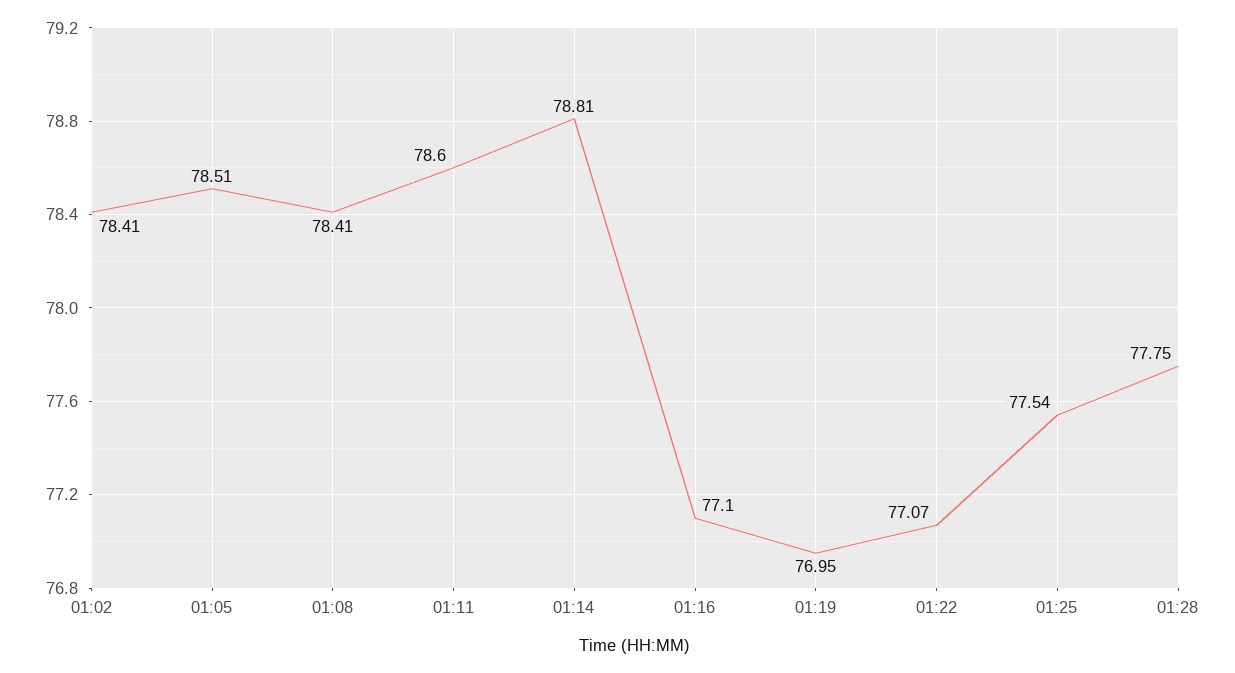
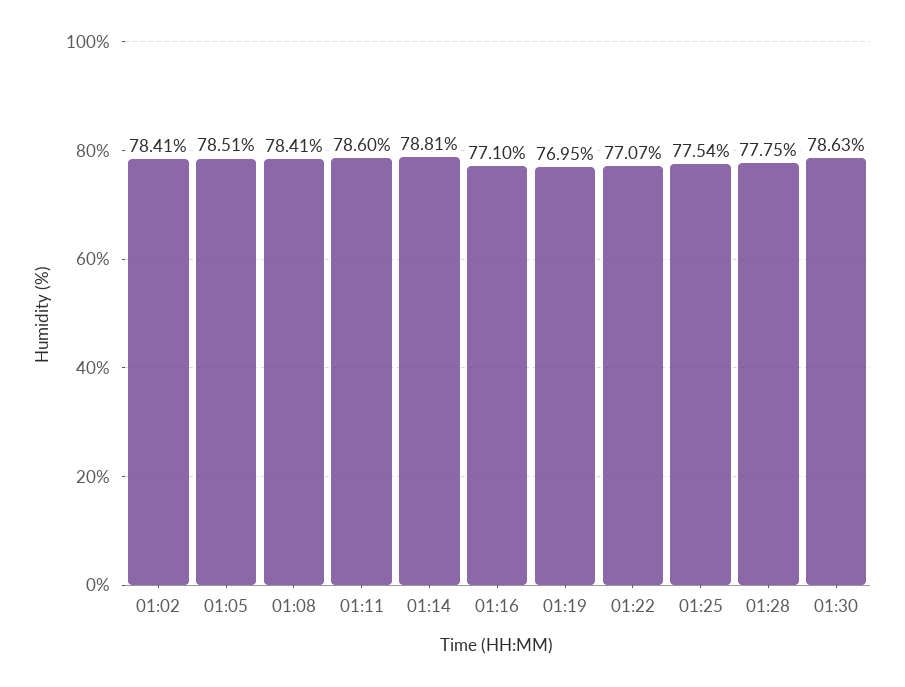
01:30: none -> 78.63

